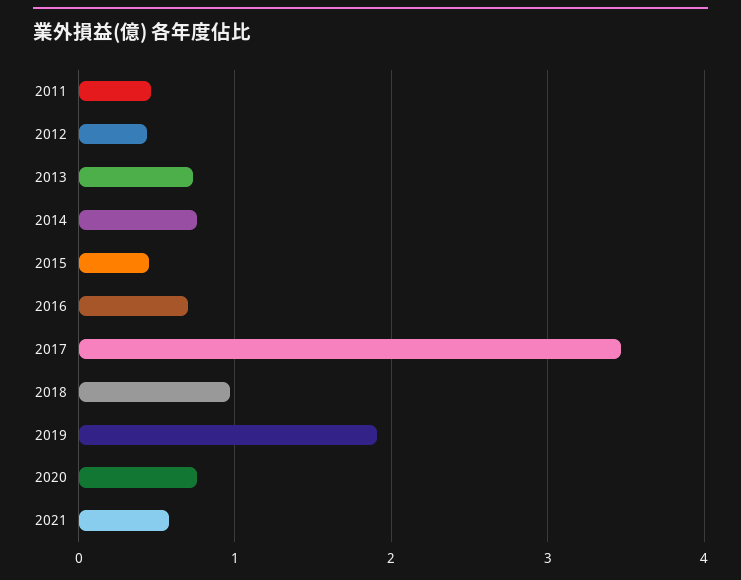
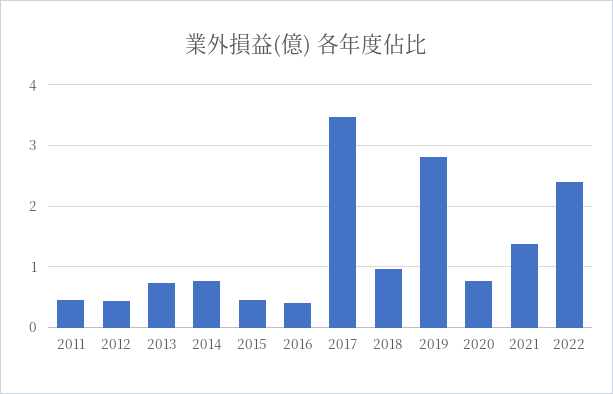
2016: 0.7 -> 0.4
2019: 1.9 -> 2.8
2021: 0.6 -> 1.4
2022: none -> 2.4

